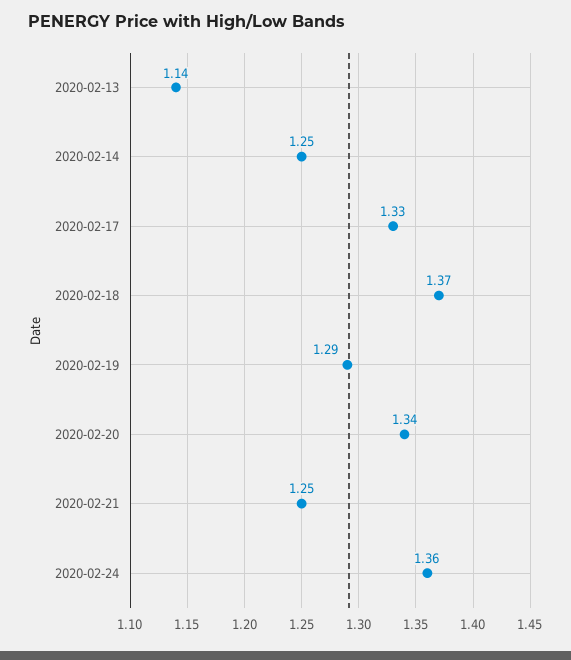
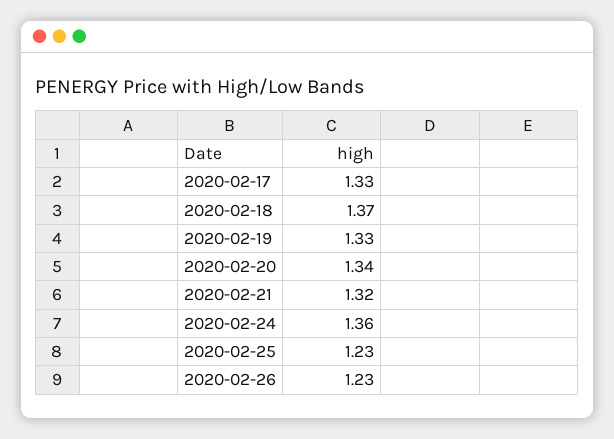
2020-02-13: 1.14 -> none
2020-02-14: 1.25 -> none
2020-02-19: 1.29 -> 1.33
2020-02-21: 1.25 -> 1.32
2020-02-25: none -> 1.23
2020-02-26: none -> 1.23

